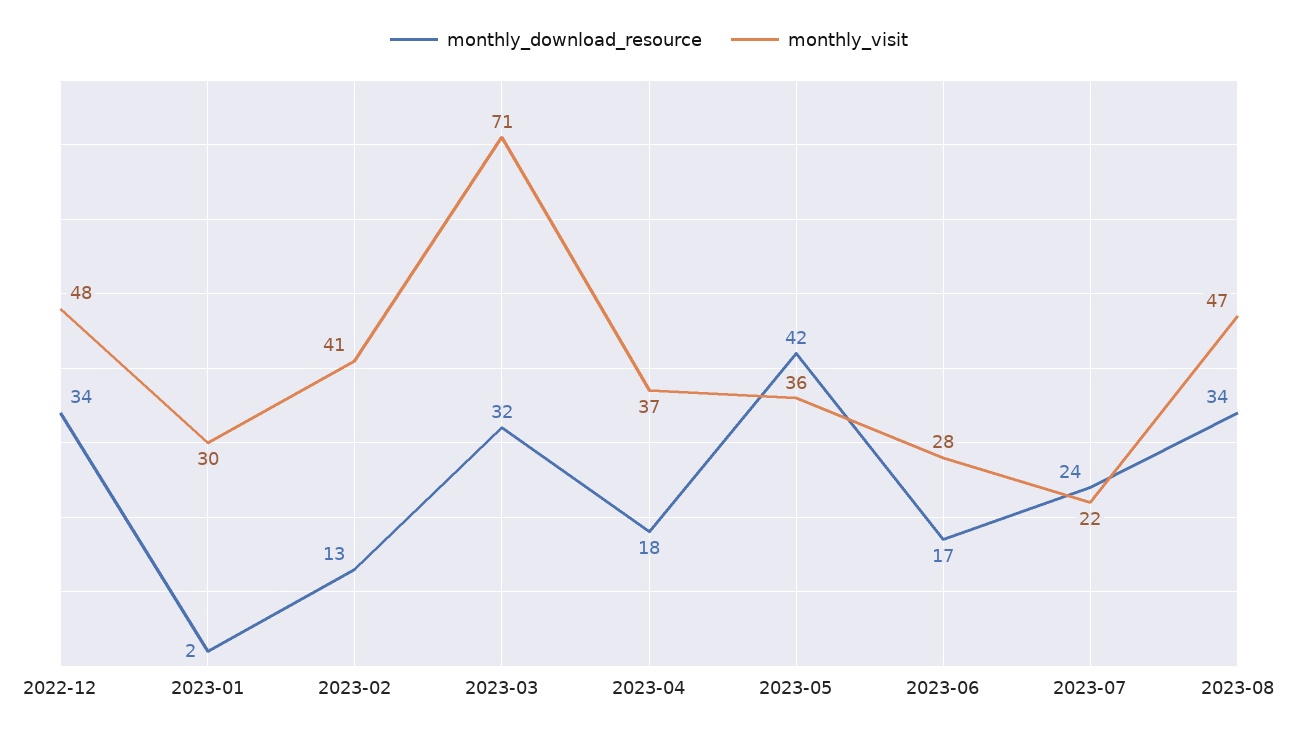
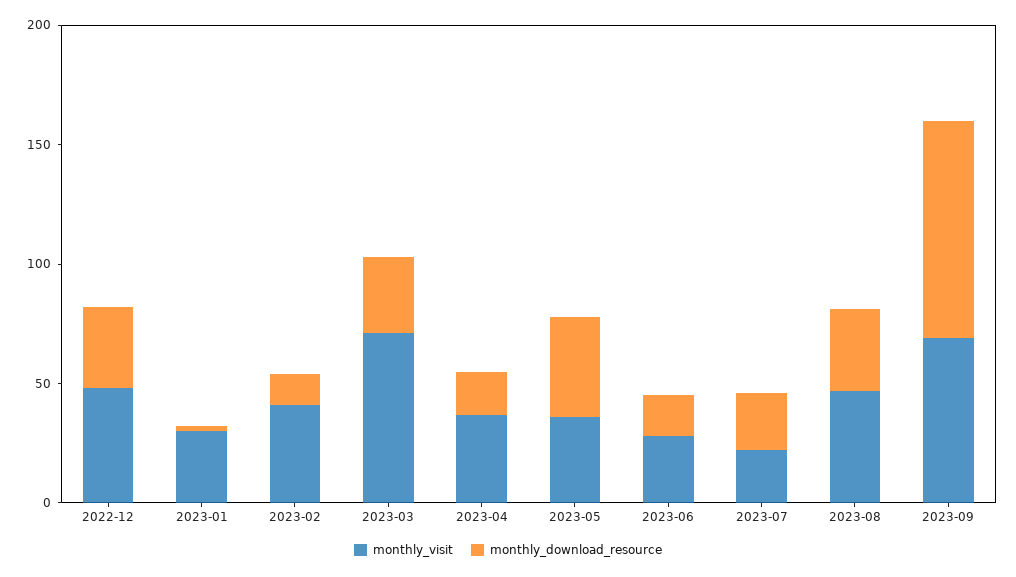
monthly_visit, 2023-09: none -> 70
monthly_download_resource, 2023-09: none -> 90

